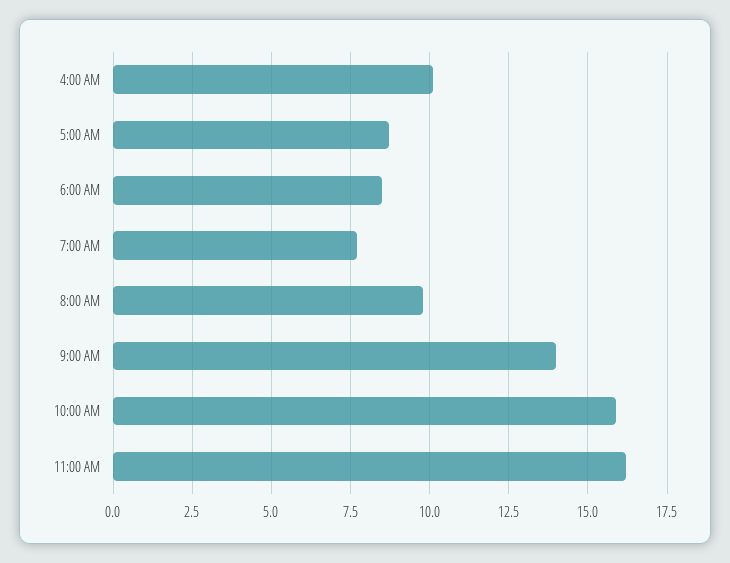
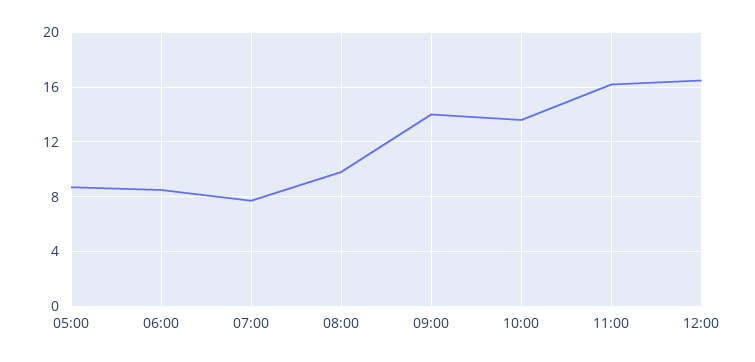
4:00 AM: 10 -> none
10:00 AM: 16 -> 13.5
12:00: none -> 16.5

